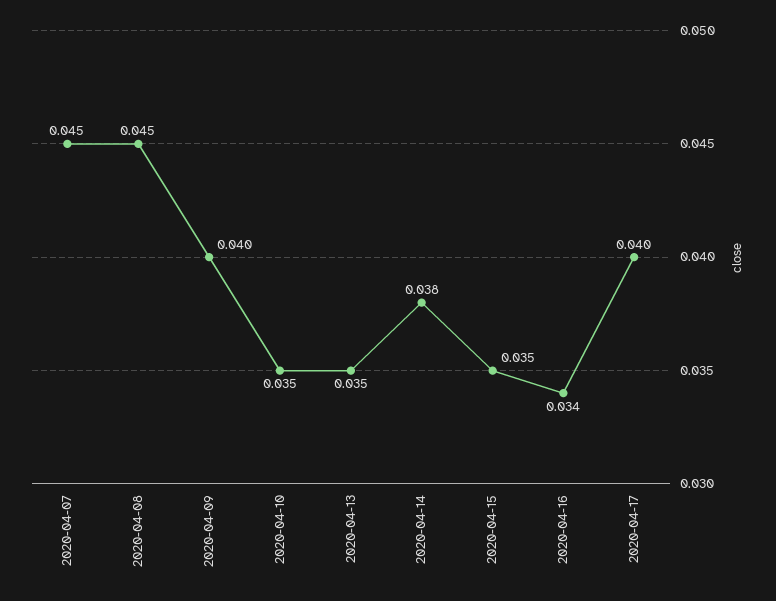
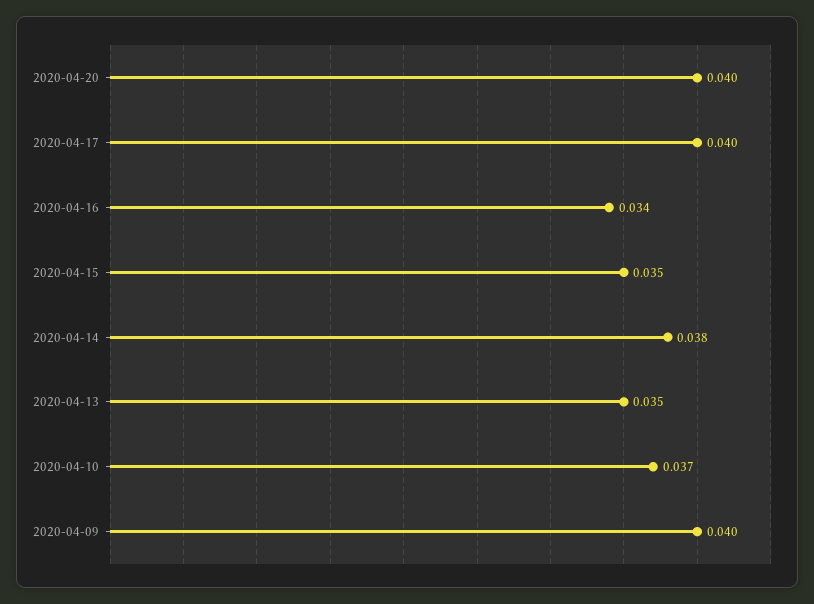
2020-04-07: 0.045 -> none
2020-04-08: 0.045 -> none
2020-04-10: 0.035 -> 0.037
2020-04-20: none -> 0.04

